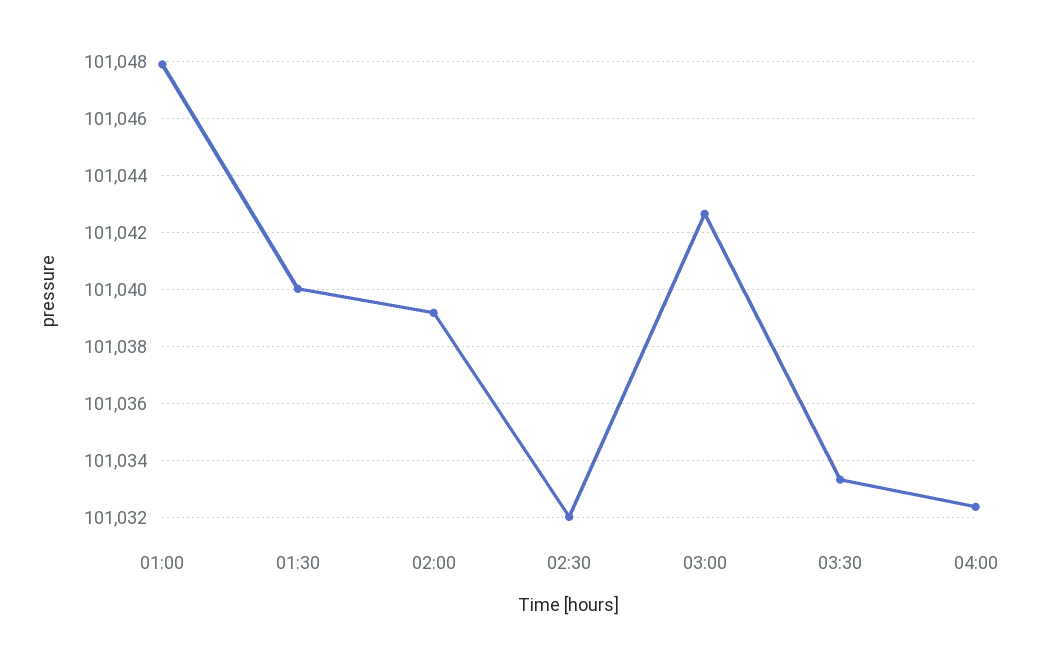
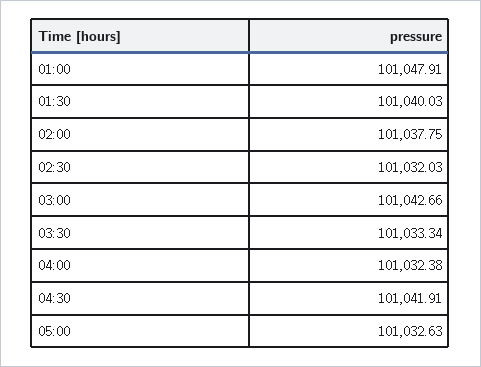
02:00: 101039.25 -> 101037.75
04:30: none -> 101041.91
05:00: none -> 101032.63

